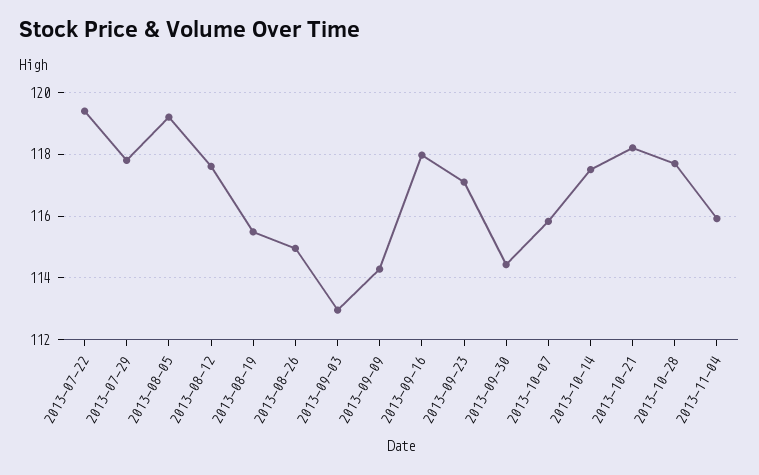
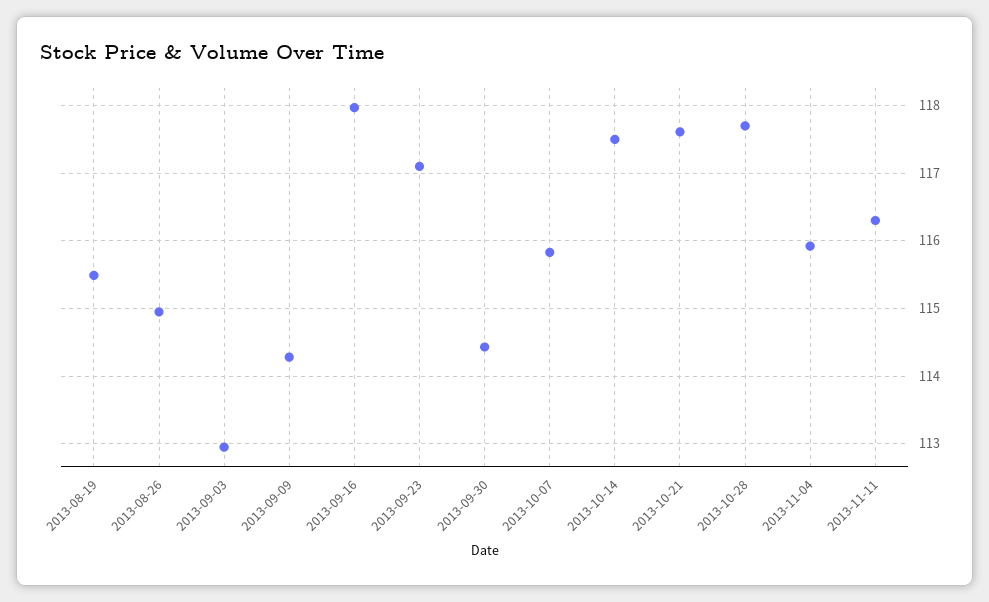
2013-07-22: 119.4 -> none
2013-07-29: 117.8 -> none
2013-08-05: 119.2 -> none
2013-08-12: 117.6 -> none
2013-10-21: 118.2 -> 117.6
2013-11-11: none -> 116.3

